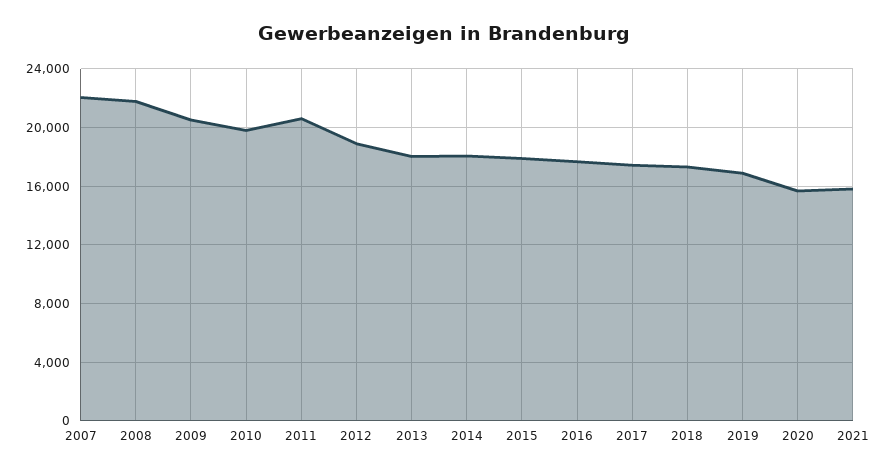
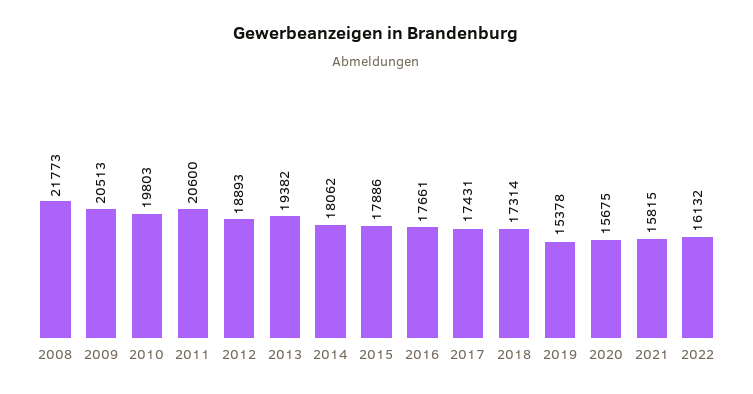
2007: 22000 -> none
2013: 18000 -> 19382
2019: 17000 -> 15378
2022: none -> 16132

